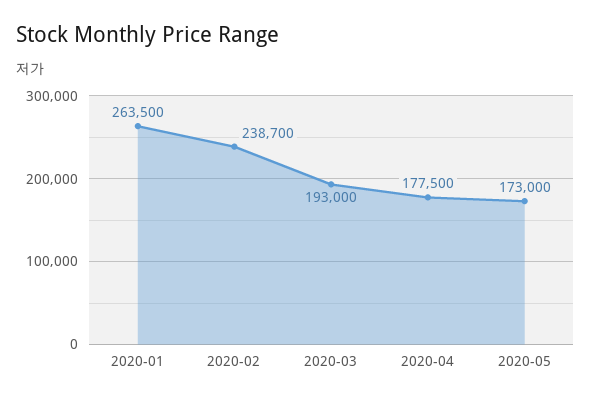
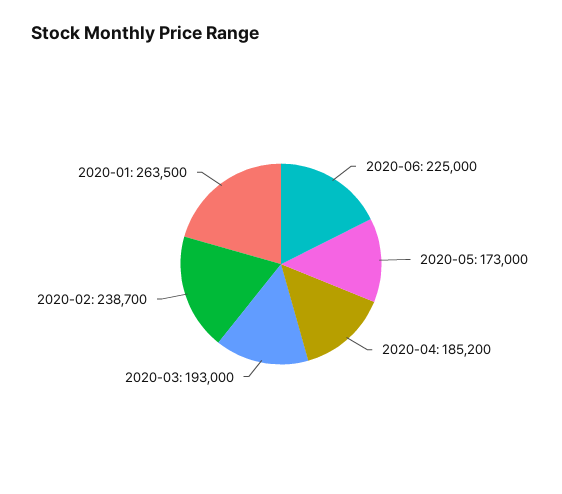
2020-04: 177500 -> 185200
2020-06: none -> 225000

